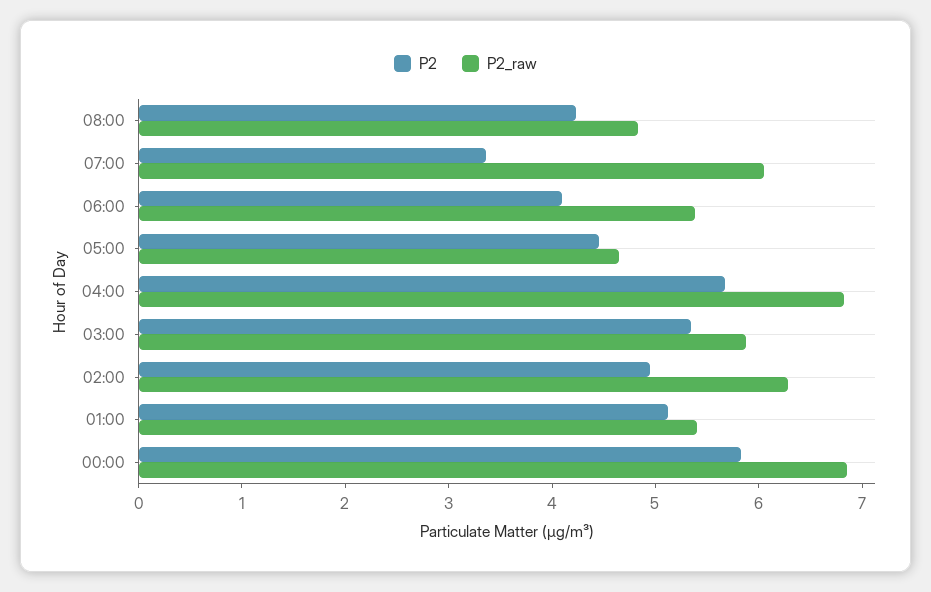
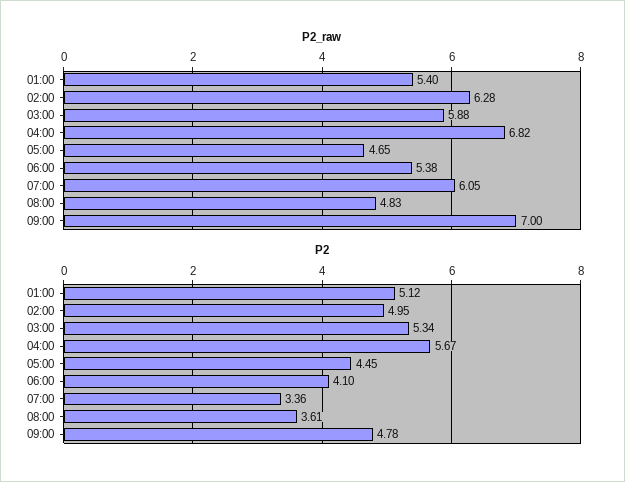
P2, 08:00: 4.2 -> 3.61
P2, 00:00: 5.8 -> none
P2_raw, 00:00: 6.8 -> none
P2_raw, 09:00: none -> 7
P2, 09:00: none -> 4.78

